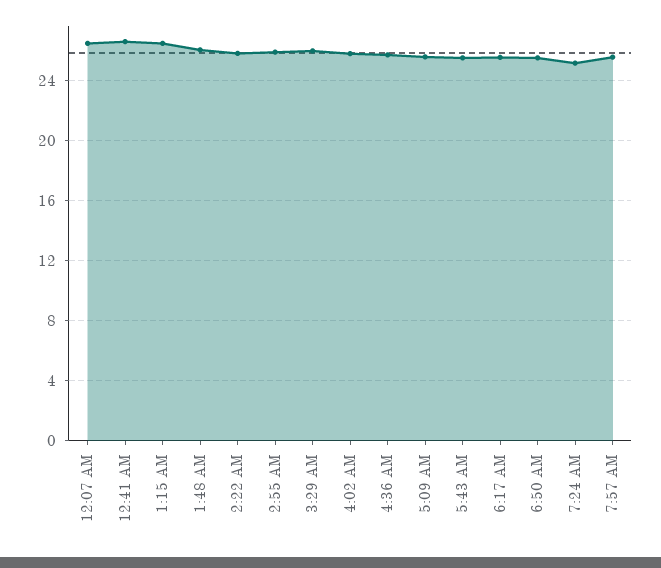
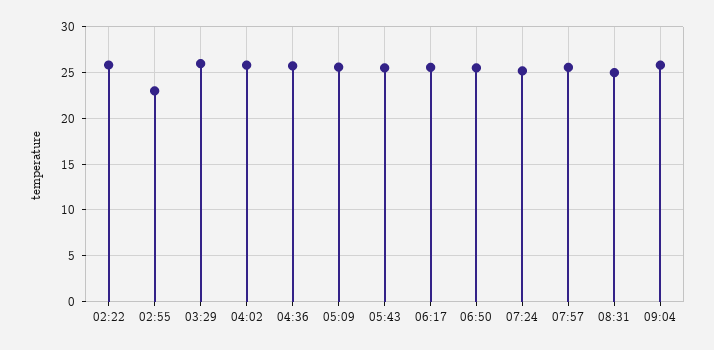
12:07 AM: 26.5 -> none
12:41 AM: 26.5 -> none
1:15 AM: 26.5 -> none
1:48 AM: 26 -> none
2:55 AM: 26 -> 23
08:31: none -> 25
09:04: none -> 26

